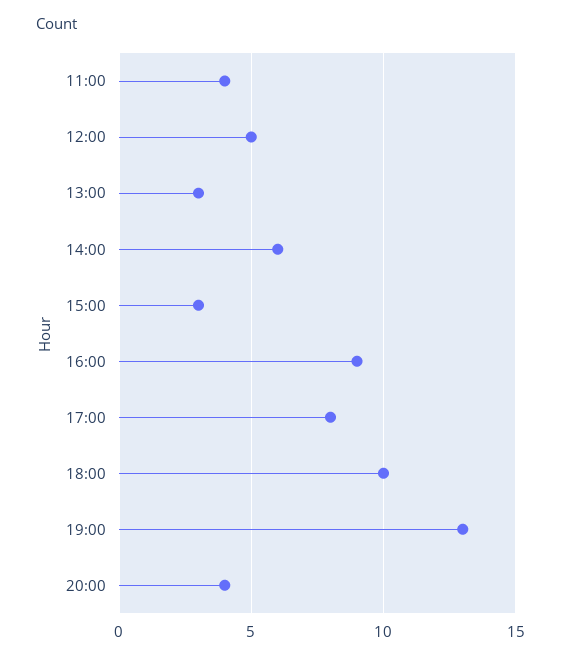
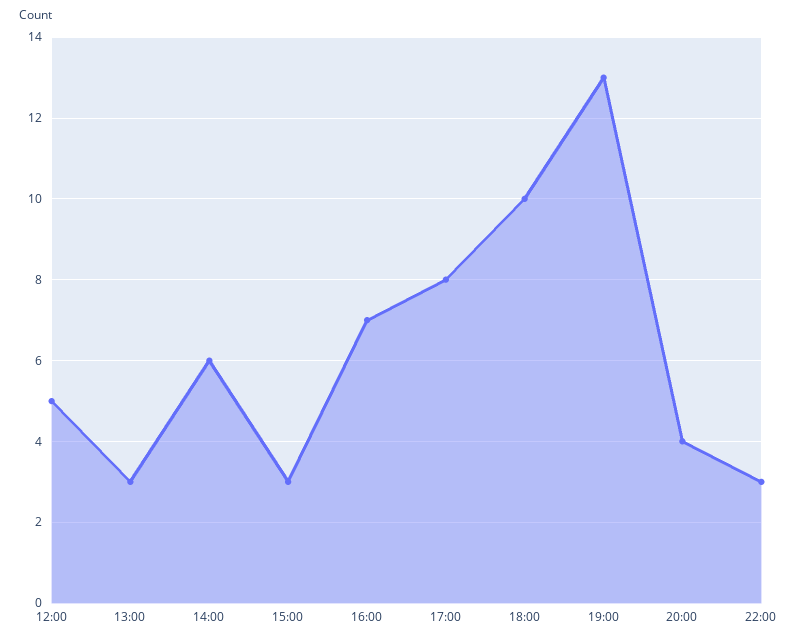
11:00: 4 -> none
16:00: 9 -> 7
22:00: none -> 3

